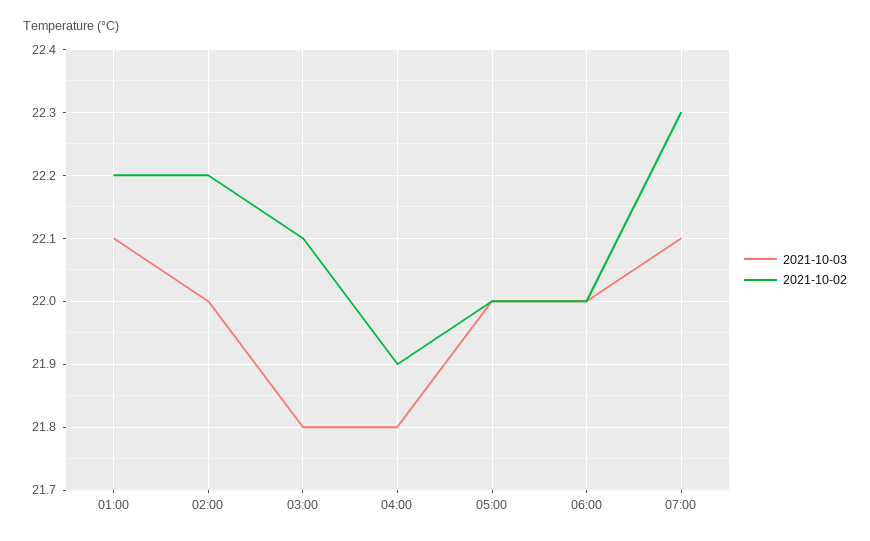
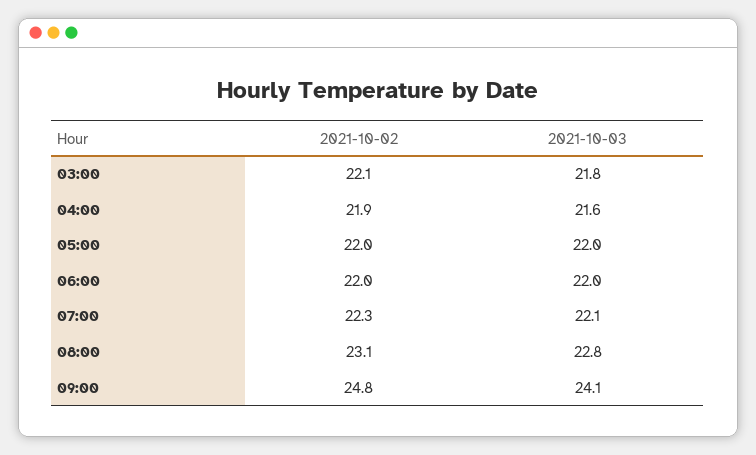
2021-10-03, 01:00: 22.1 -> none
2021-10-02, 01:00: 22.2 -> none
2021-10-03, 02:00: 22 -> none
2021-10-02, 02:00: 22.2 -> none
2021-10-03, 04:00: 21.8 -> 21.6
2021-10-02, 08:00: none -> 23.1
2021-10-03, 08:00: none -> 22.8
2021-10-02, 09:00: none -> 24.8
2021-10-03, 09:00: none -> 24.1

